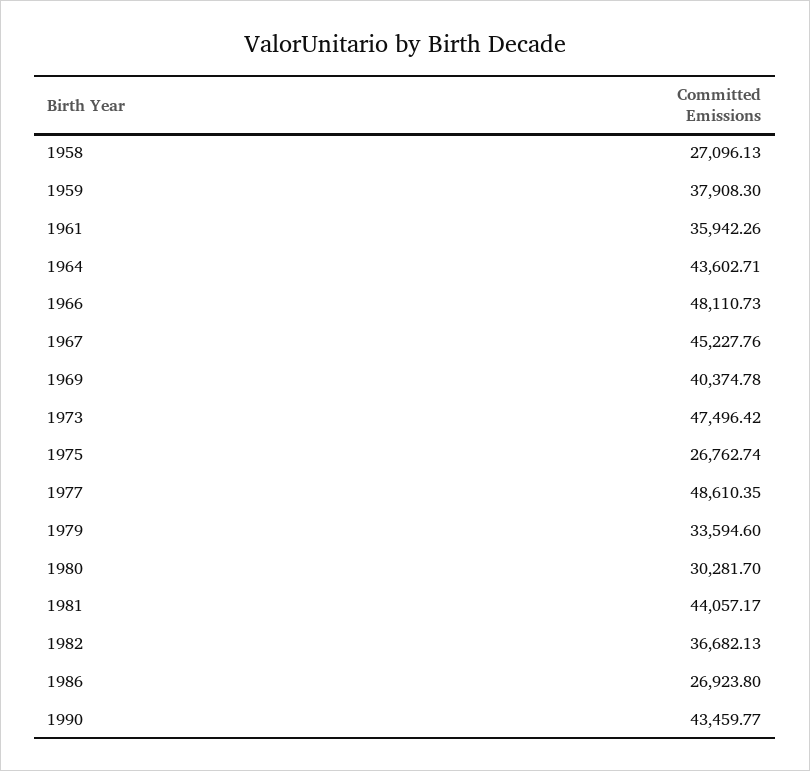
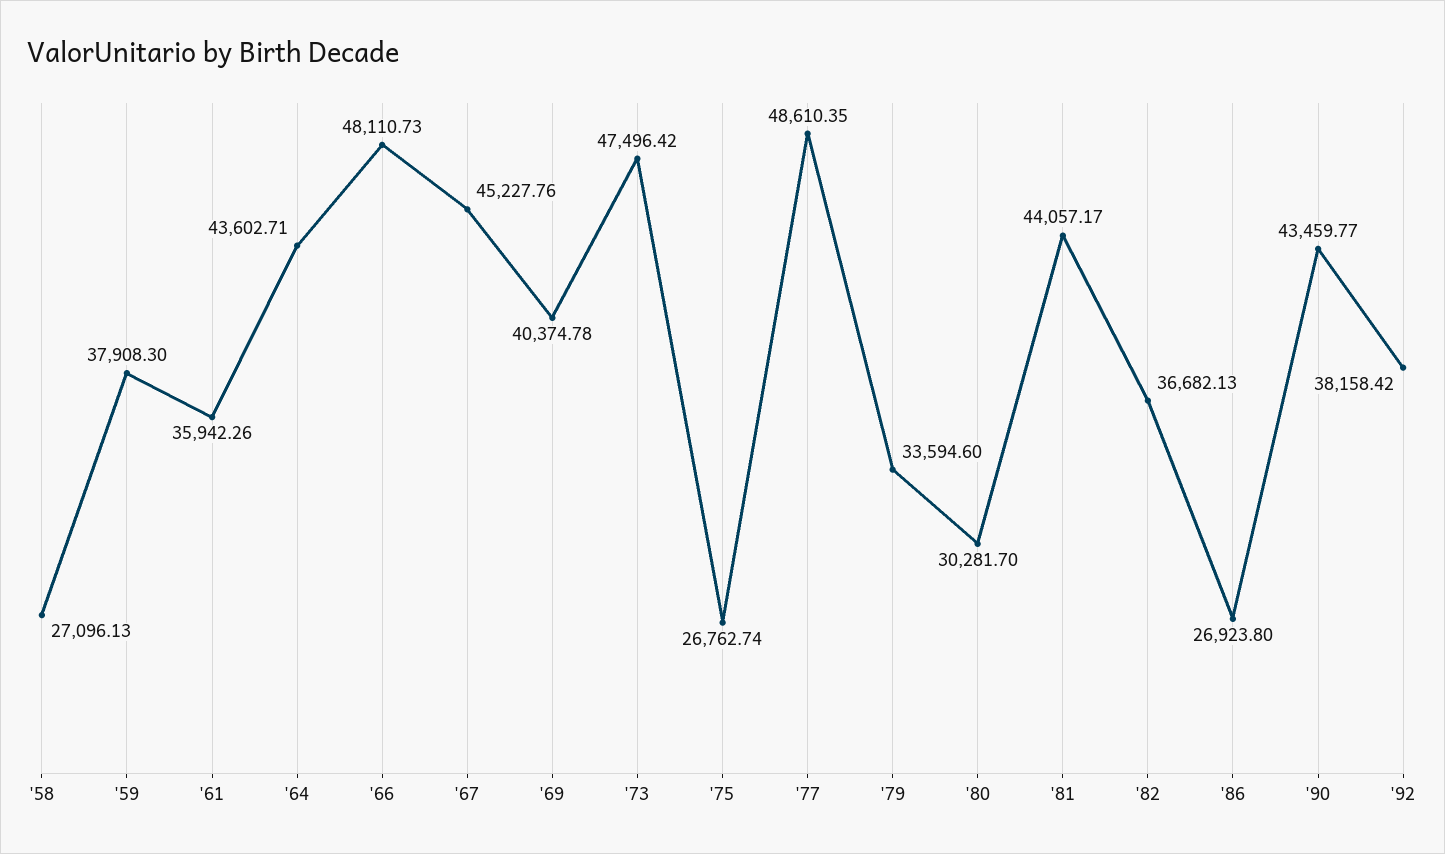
'92: none -> 38158.42

